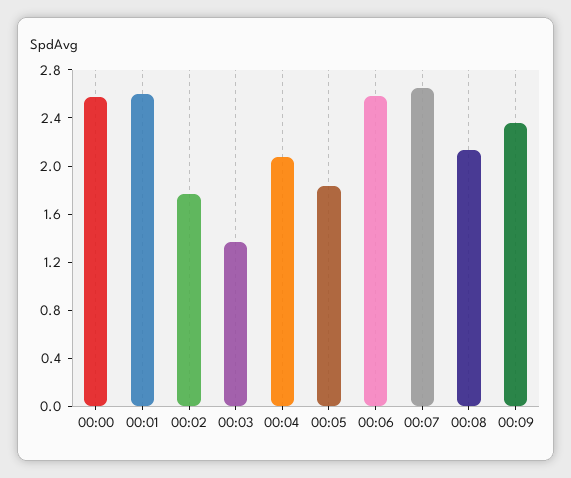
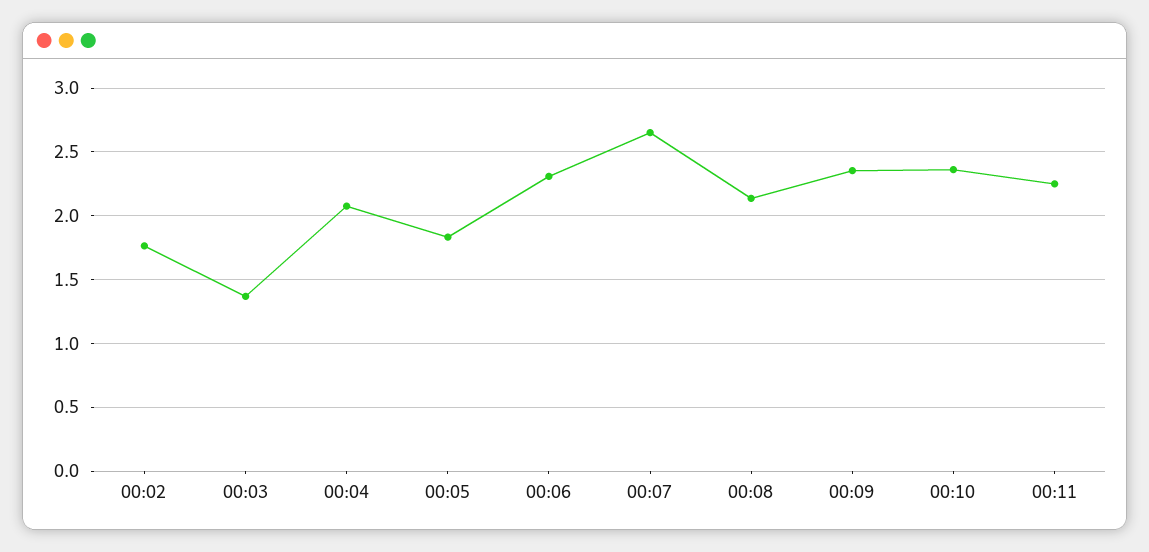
00:00: 2.6 -> none
00:01: 2.6 -> none
00:06: 2.6 -> 2.3
00:10: none -> 2.35
00:11: none -> 2.25

